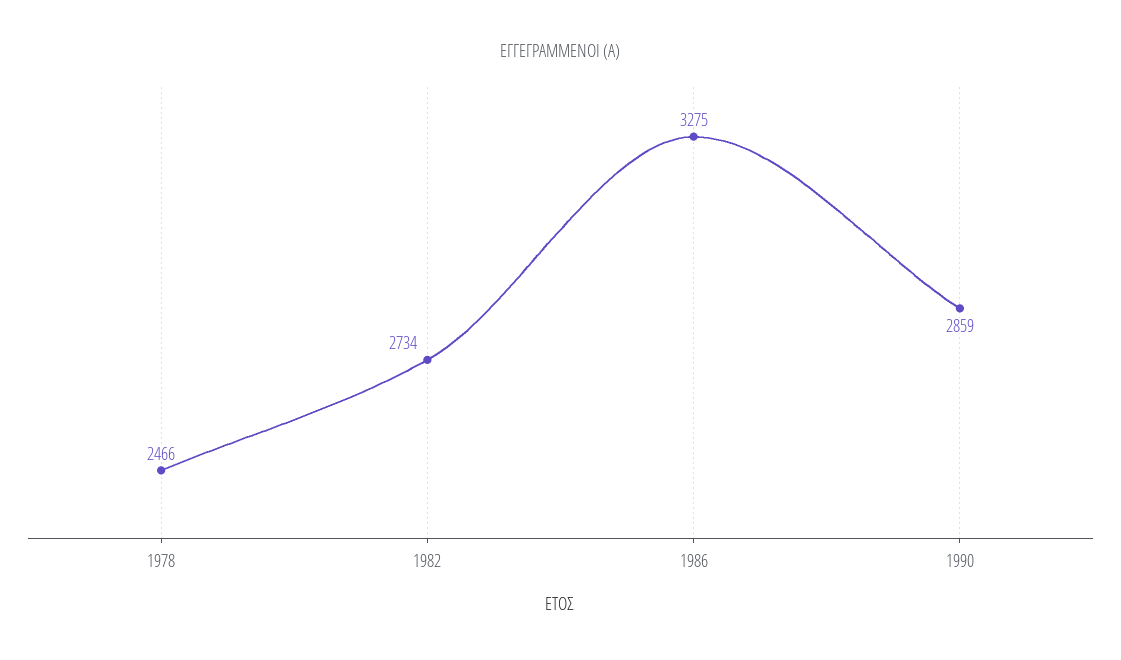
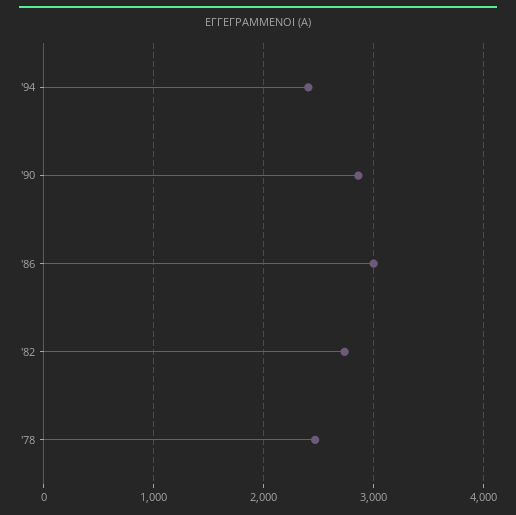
1986: 3275 -> 3000
'94: none -> 2400

